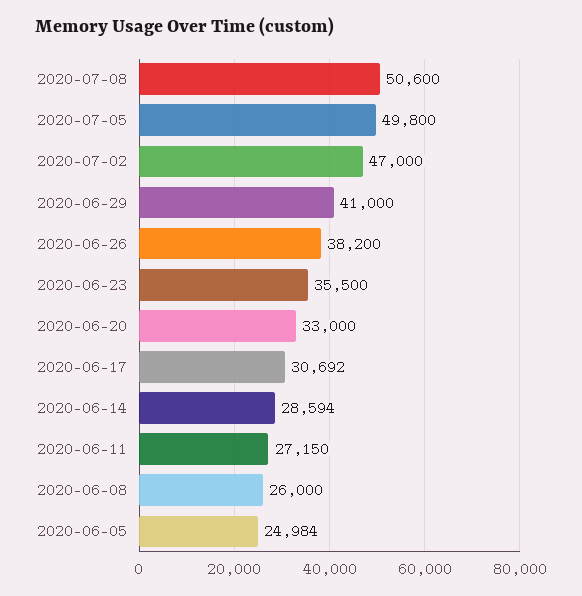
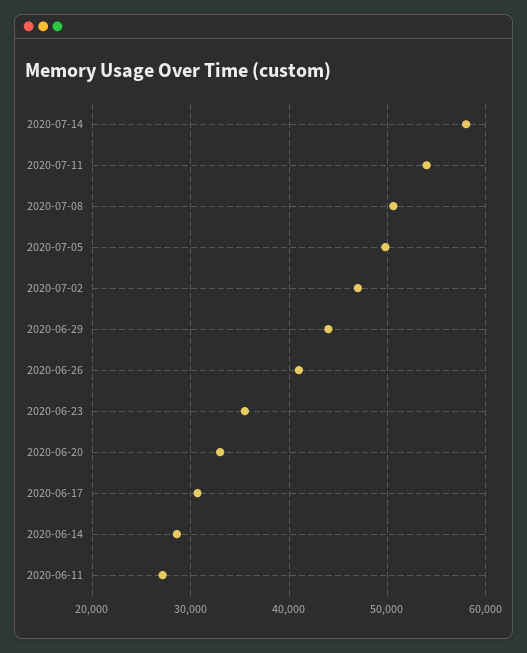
2020-06-29: 41000 -> 44000
2020-06-26: 38200 -> 41000
2020-06-08: 26000 -> none
2020-06-05: 24984 -> none
2020-07-14: none -> 58000
2020-07-11: none -> 54000

